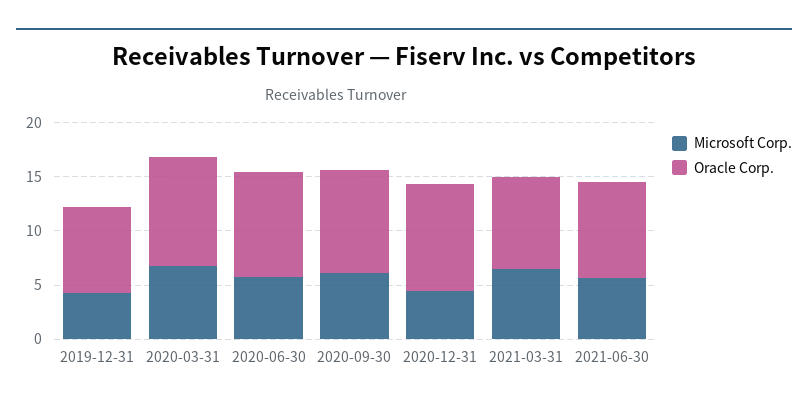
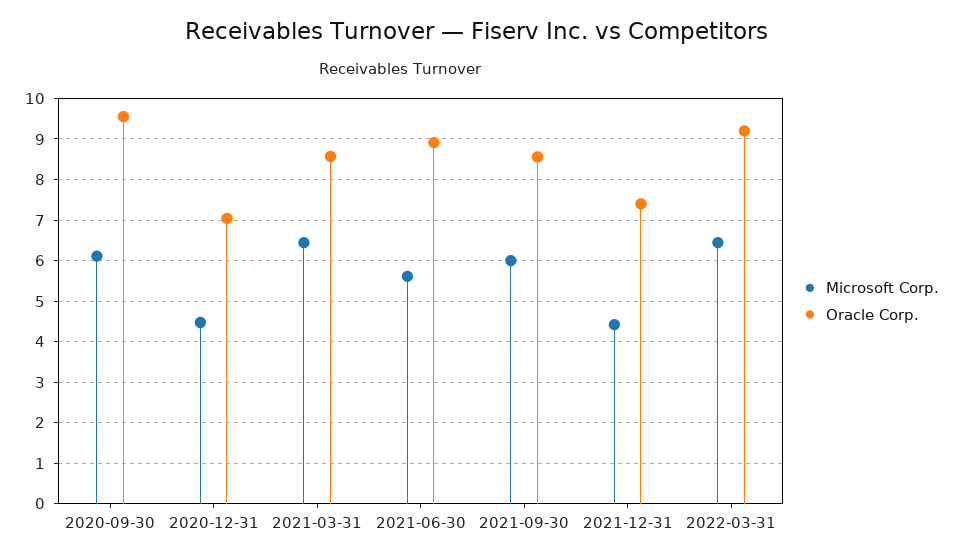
Microsoft Corp., 2019-12-31: 4 -> none
Oracle Corp., 2019-12-31: 8 -> none
Microsoft Corp., 2020-03-31: 7 -> none
Oracle Corp., 2020-03-31: 10 -> none
Microsoft Corp., 2020-06-30: 6 -> none
Oracle Corp., 2020-06-30: 10 -> none
Oracle Corp., 2020-12-31: 10 -> 7
Microsoft Corp., 2021-09-30: none -> 6
Oracle Corp., 2021-09-30: none -> 8.6
Microsoft Corp., 2021-12-31: none -> 4.4
Oracle Corp., 2021-12-31: none -> 7.4
Microsoft Corp., 2022-03-31: none -> 6.4
Oracle Corp., 2022-03-31: none -> 9.2

